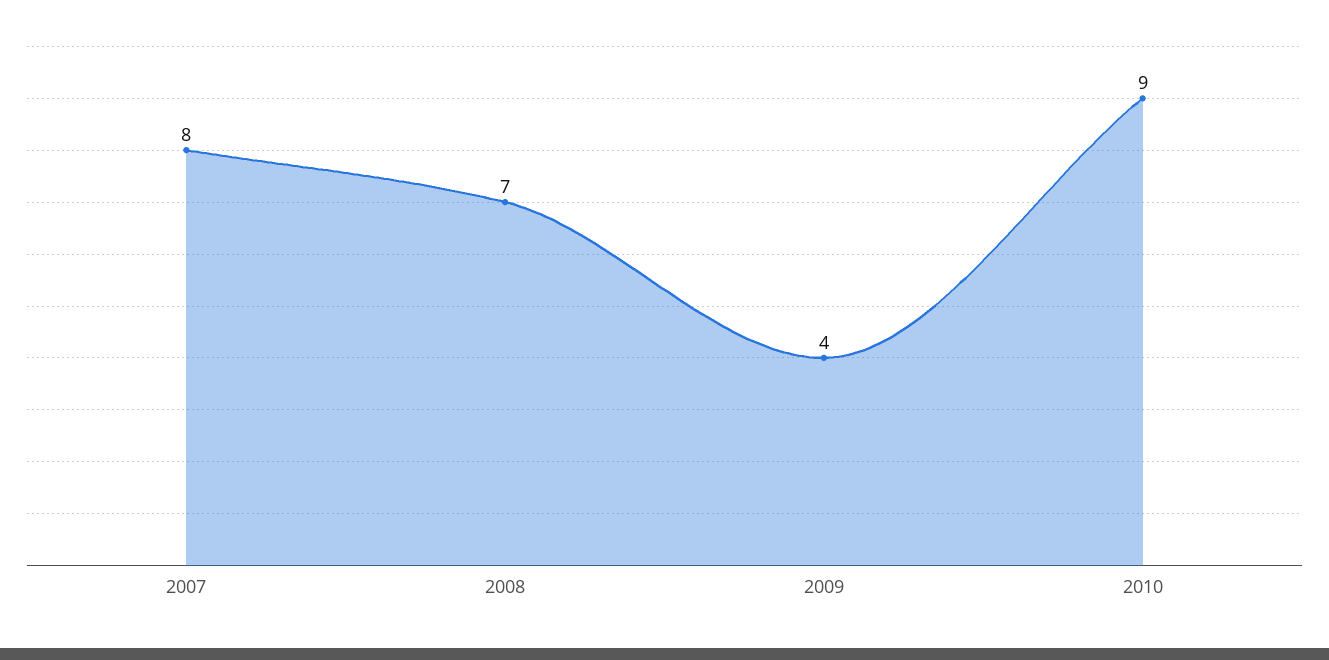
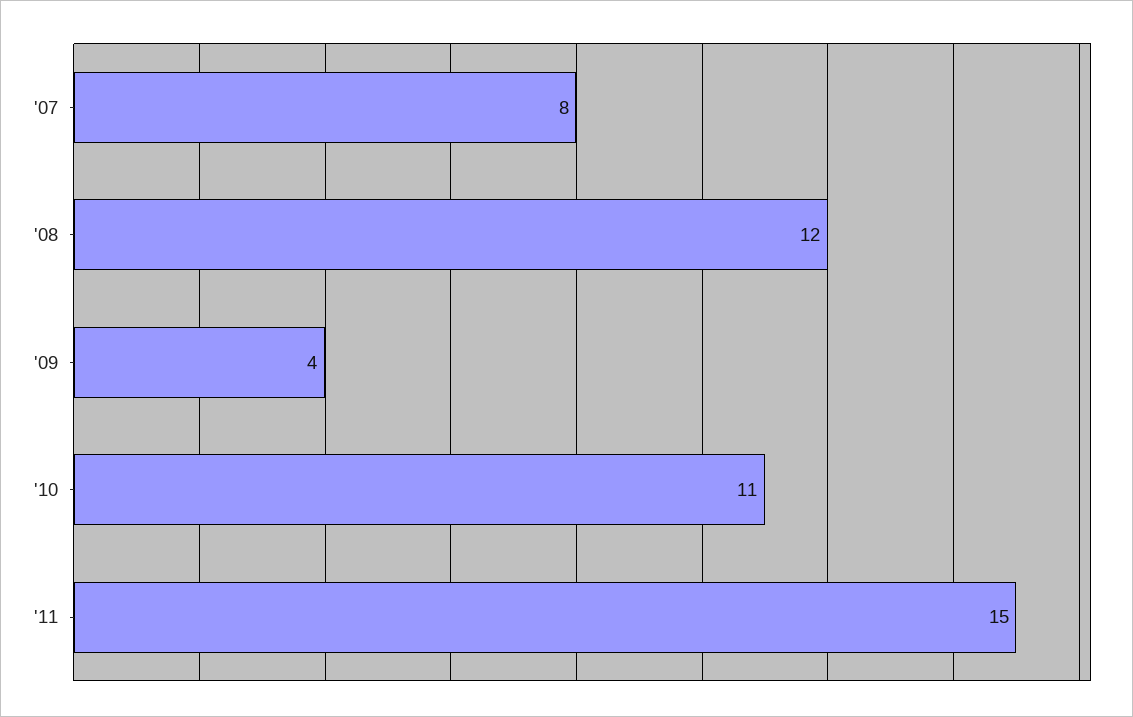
2008: 7 -> 12
2010: 9 -> 11
'11: none -> 15

